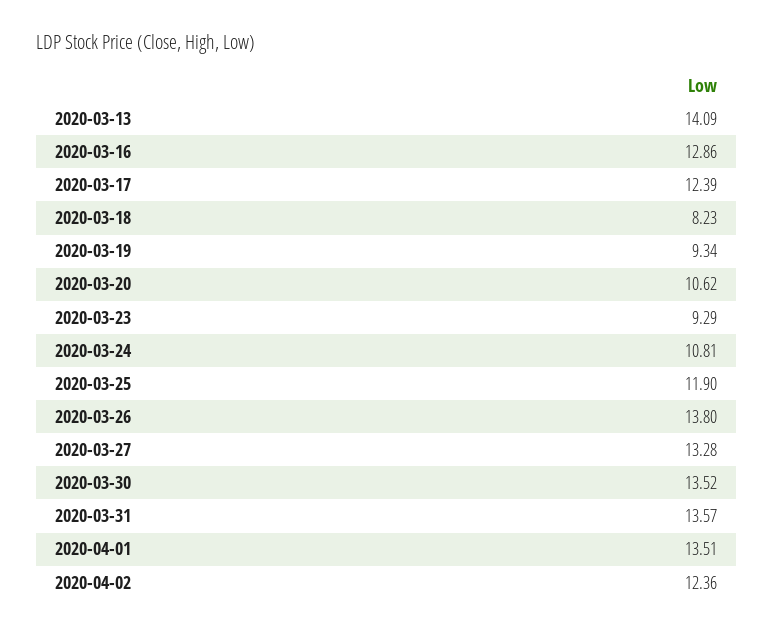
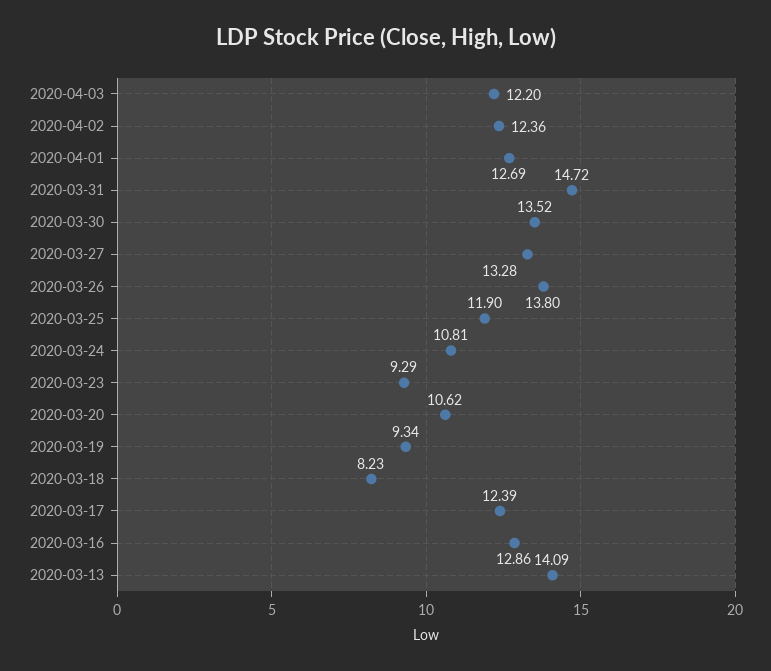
2020-03-31: 13.57 -> 14.72
2020-04-01: 13.51 -> 12.69
2020-04-03: none -> 12.2

